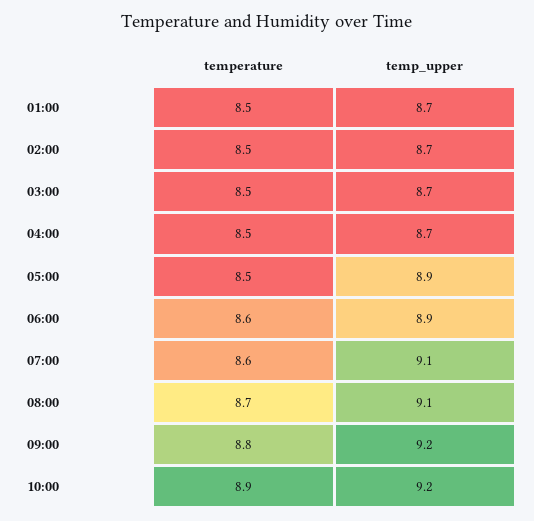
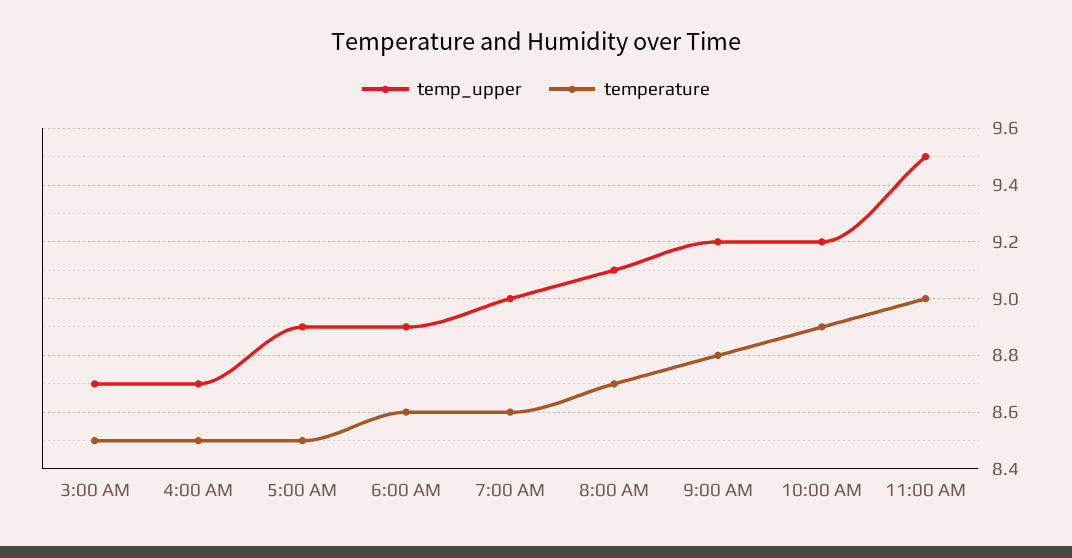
temperature, 01:00: 8.5 -> none
temp_upper, 01:00: 8.7 -> none
temperature, 02:00: 8.5 -> none
temp_upper, 02:00: 8.7 -> none
temp_upper, 07:00: 9.1 -> 9
temp_upper, 11:00 AM: none -> 9.5
temperature, 11:00 AM: none -> 9

